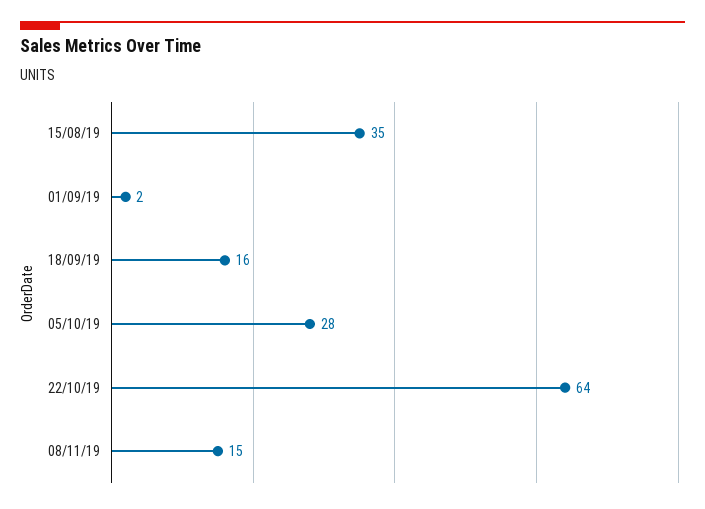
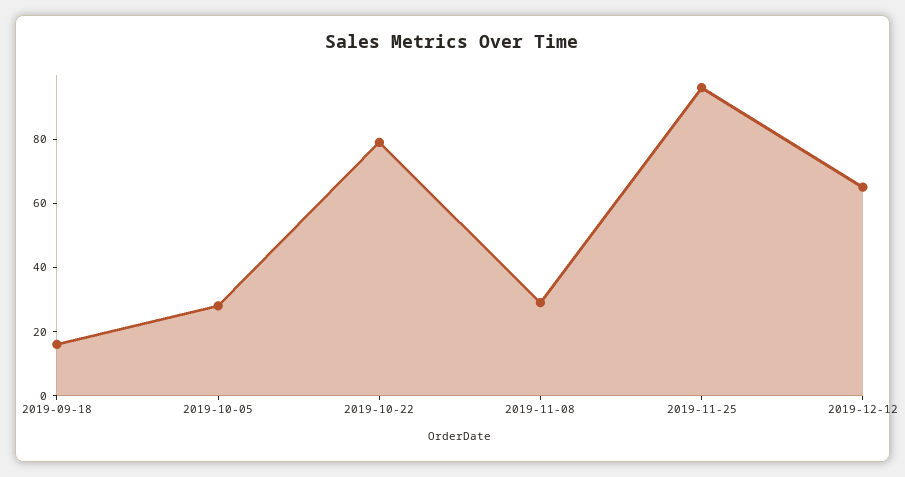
15/08/19: 35 -> none
01/09/19: 2 -> none
22/10/19: 64 -> 80
08/11/19: 15 -> 30
2019-11-25: none -> 95
2019-12-12: none -> 65

